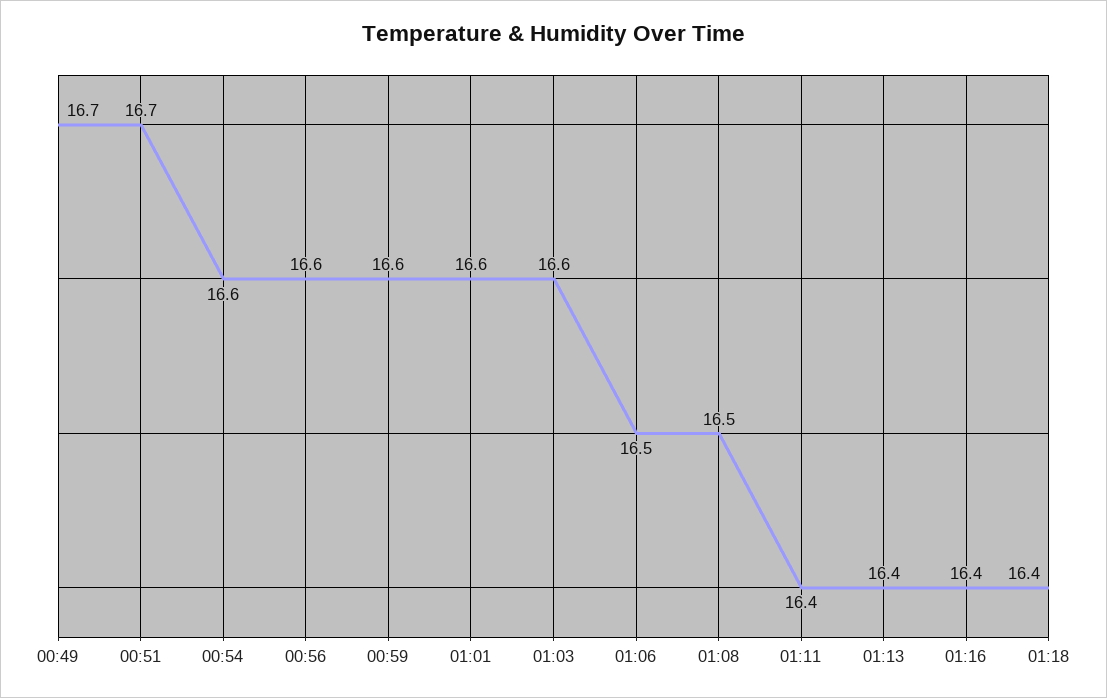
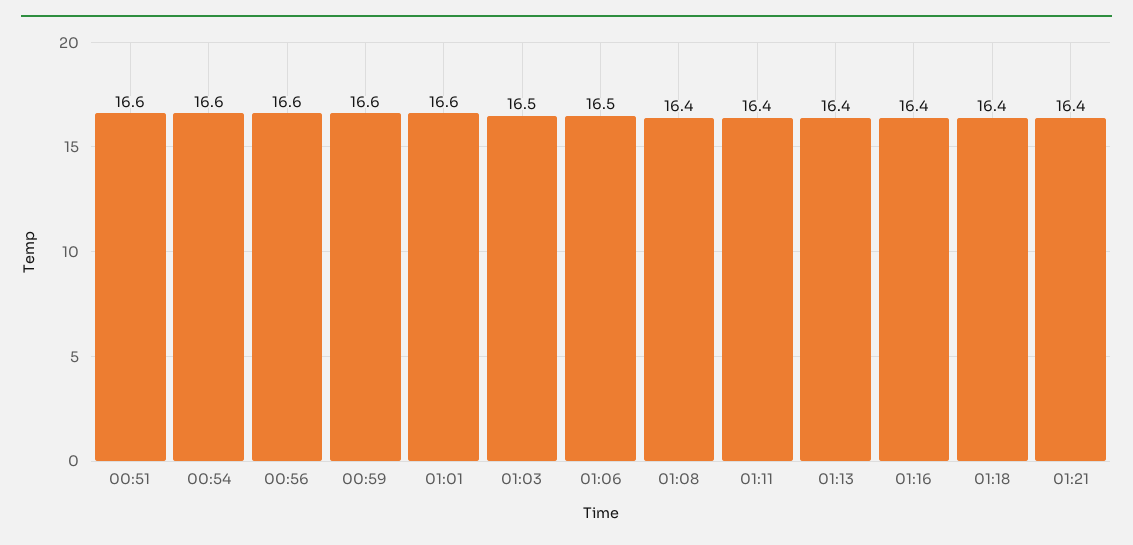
00:49: 16.7 -> none
00:51: 16.7 -> 16.6
01:03: 16.6 -> 16.5
01:08: 16.5 -> 16.4
01:21: none -> 16.4

